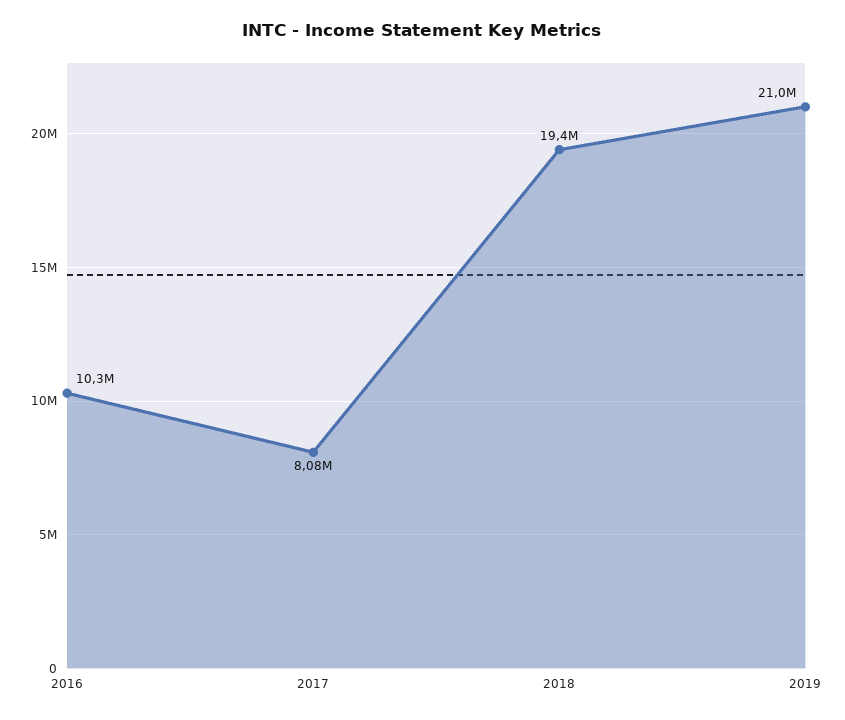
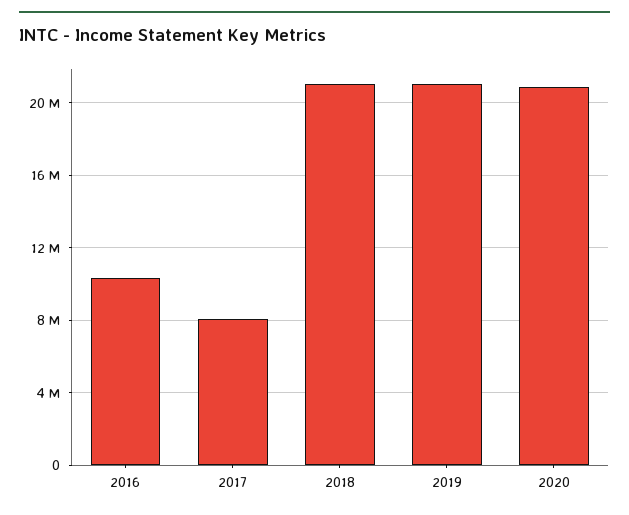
2018: 19400000 -> 21000000
2020: none -> 21000000

